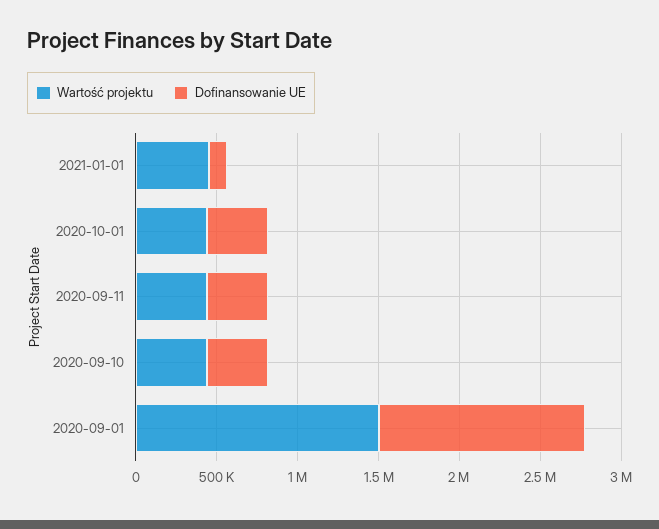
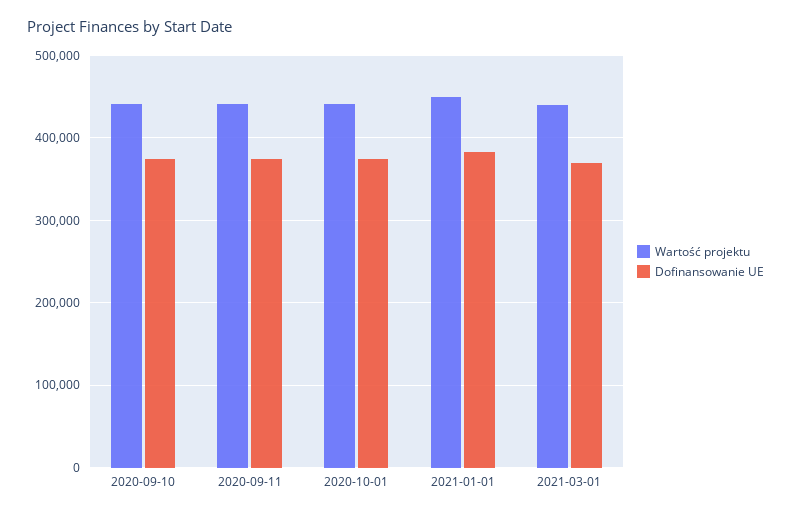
Dofinansowanie UE, 2021-01-01: 100000 -> 380000
Wartość projektu, 2020-09-01: 1500000 -> none
Dofinansowanie UE, 2020-09-01: 1300000 -> none
Wartość projektu, 2021-03-01: none -> 440000
Dofinansowanie UE, 2021-03-01: none -> 370000

